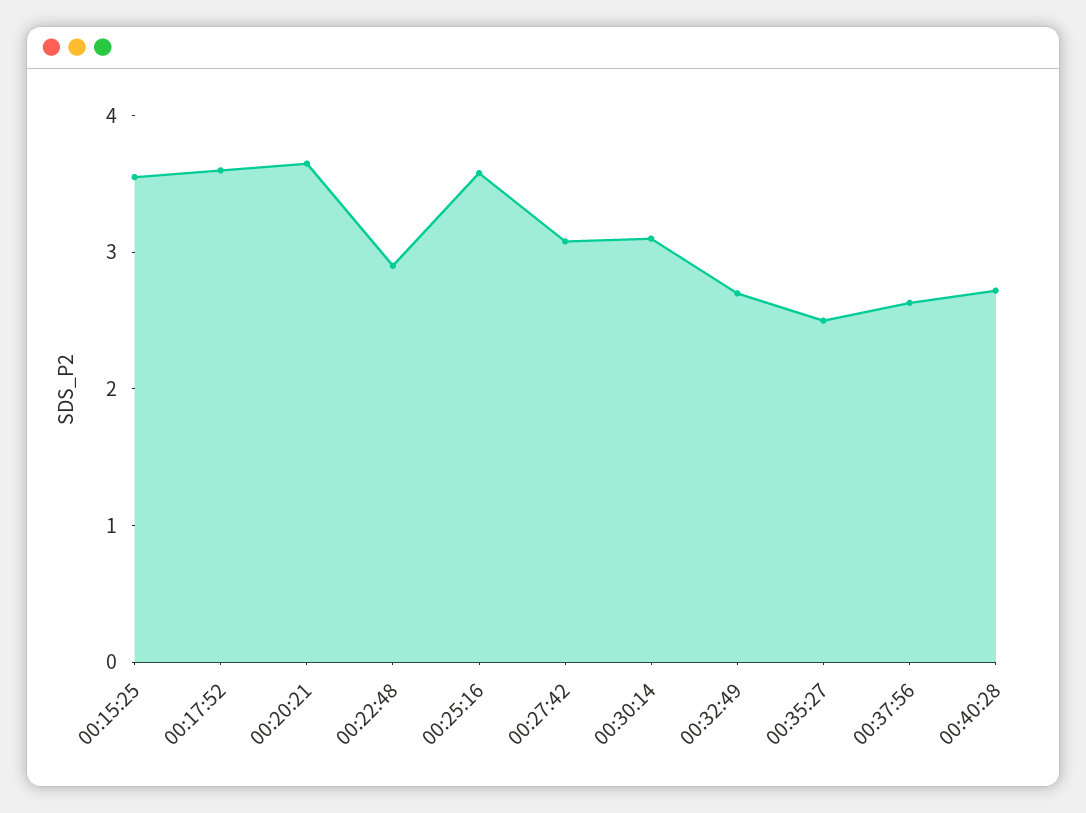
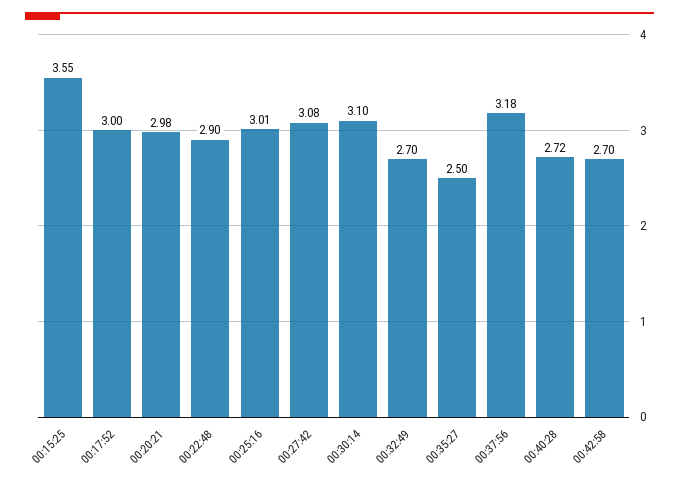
00:17:52: 3.6 -> 3
00:20:21: 3.6 -> 2.98
00:25:16: 3.6 -> 3.01
00:37:56: 2.6 -> 3.18
00:42:58: none -> 2.7

